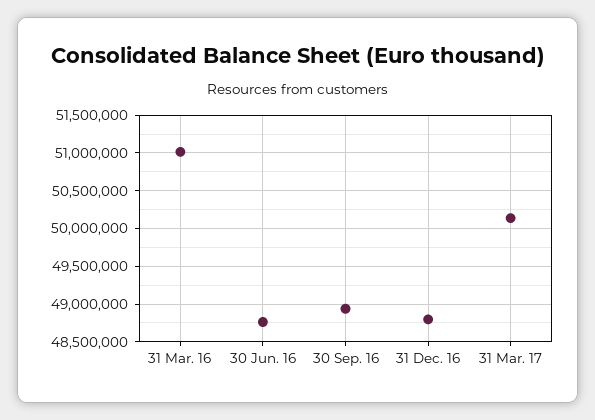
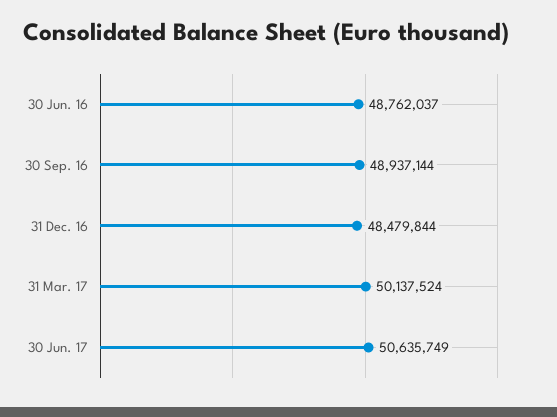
31 Mar. 16: 51000000 -> none
31 Dec. 16: 48800000 -> 48479844
30 Jun. 17: none -> 50635749

